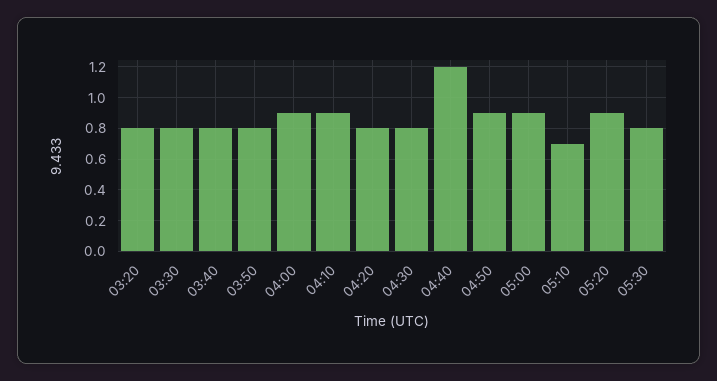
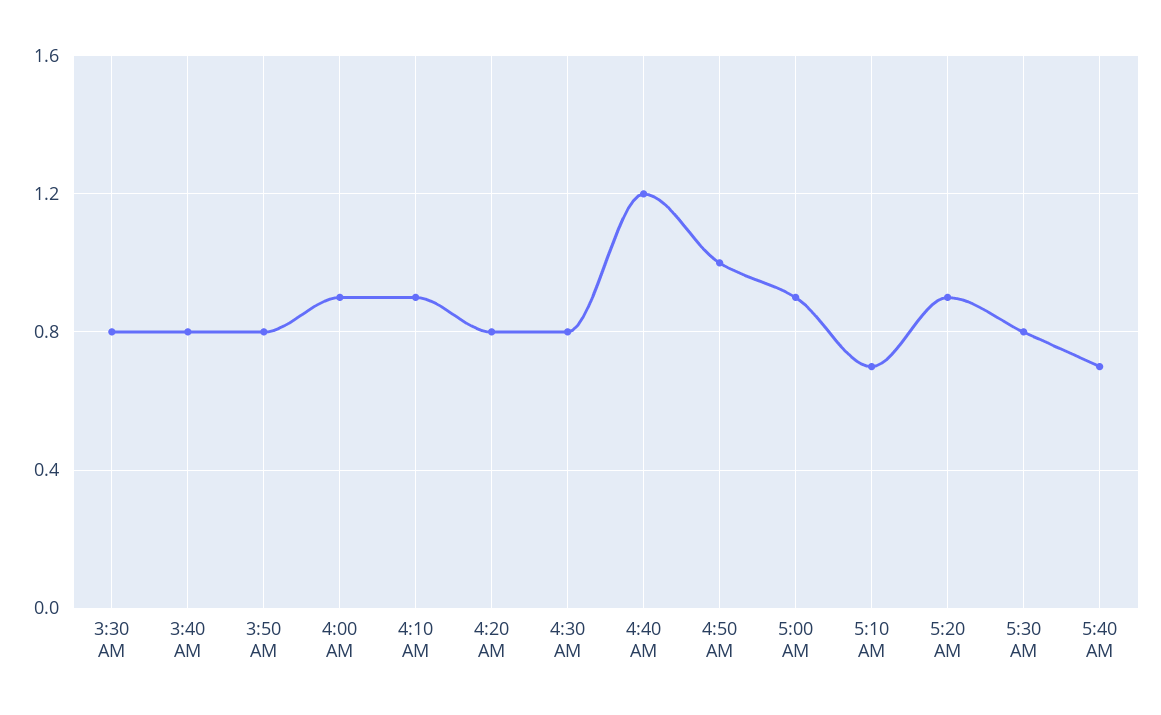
03:20: 0.8 -> none
04:50: 0.9 -> 1
5:40 AM: none -> 0.7

